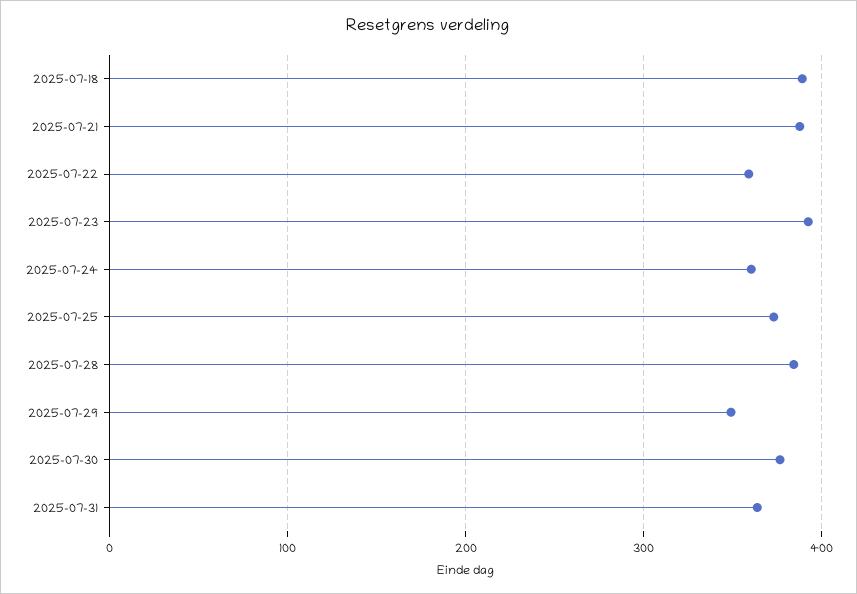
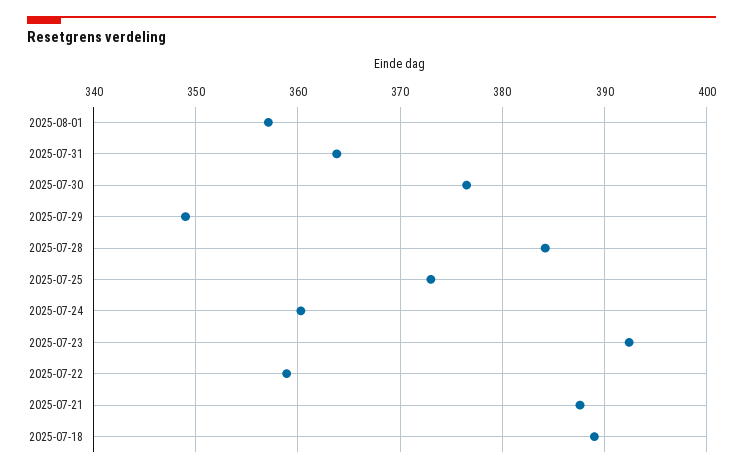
2025-08-01: none -> 357

